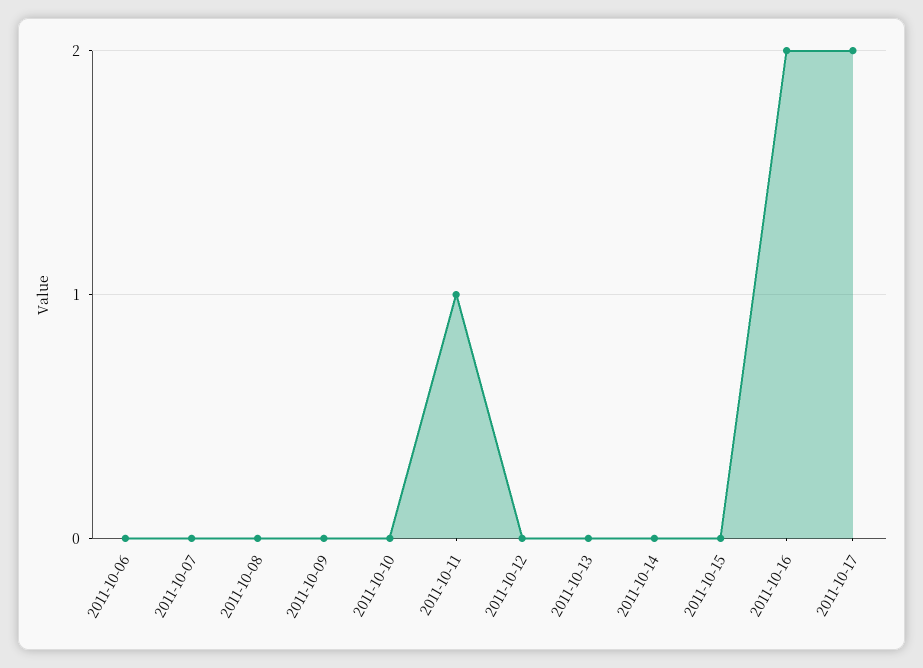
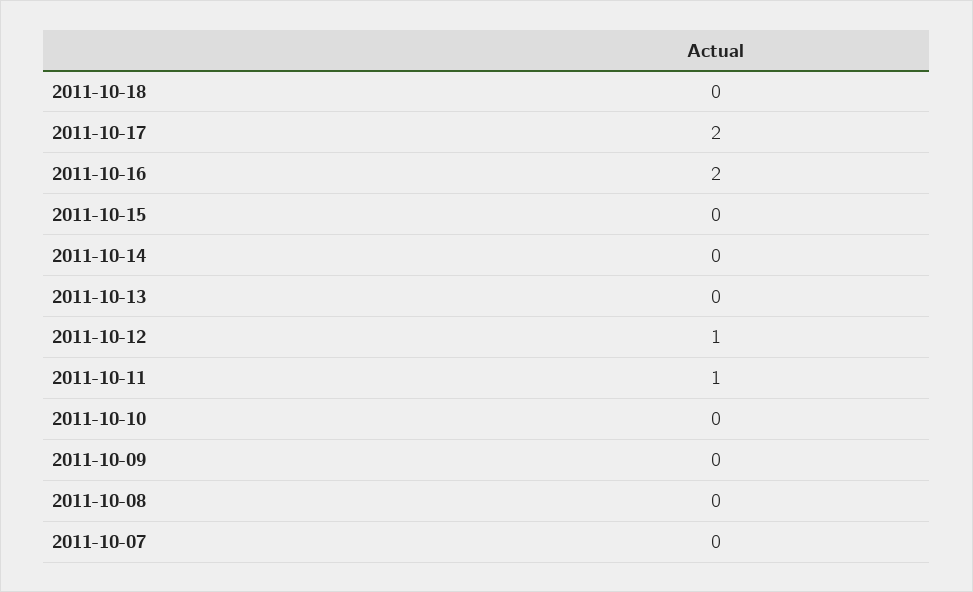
2011-10-06: 0 -> none
2011-10-12: 0 -> 1
2011-10-18: none -> 0

